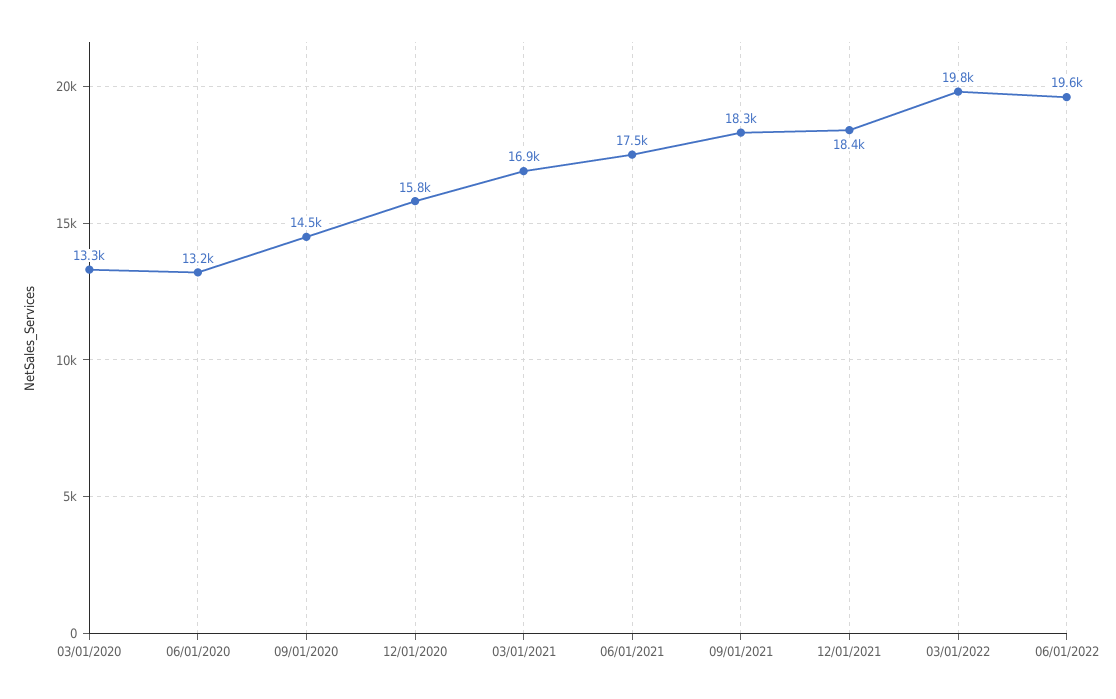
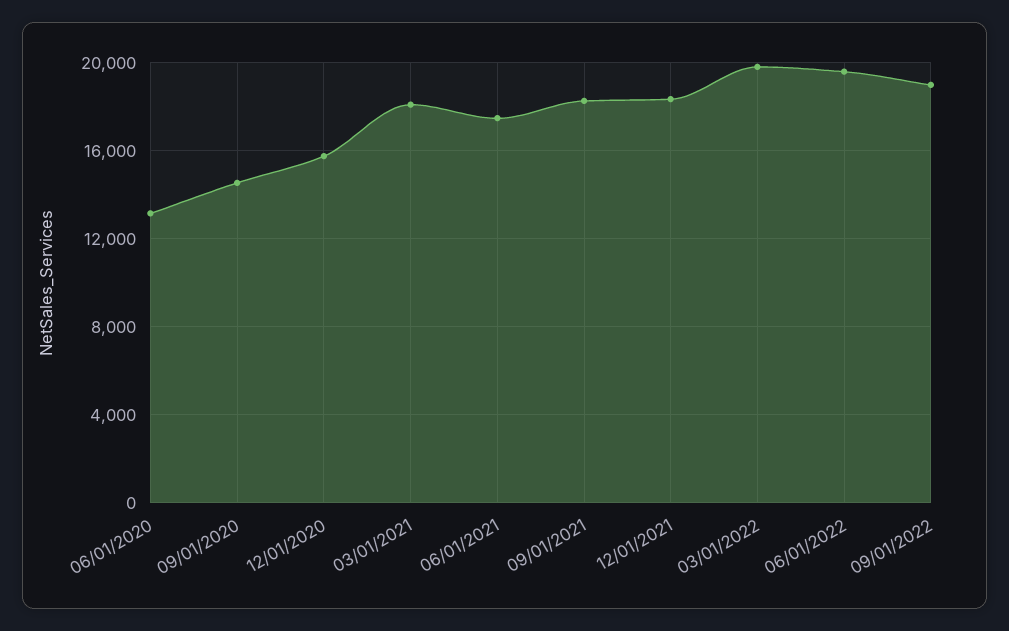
03/01/2020: 13300 -> none
03/01/2021: 16900 -> 18000
09/01/2022: none -> 19000

